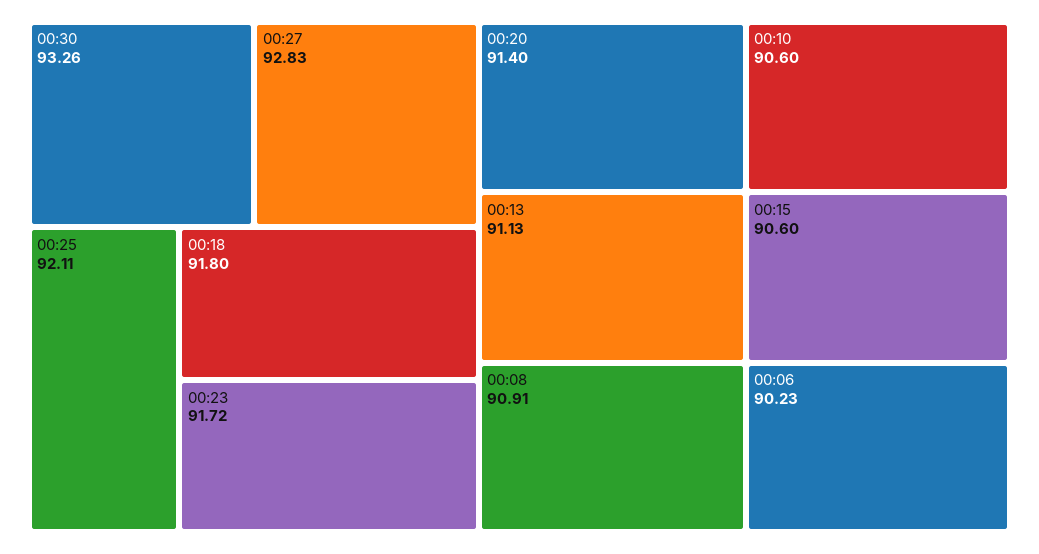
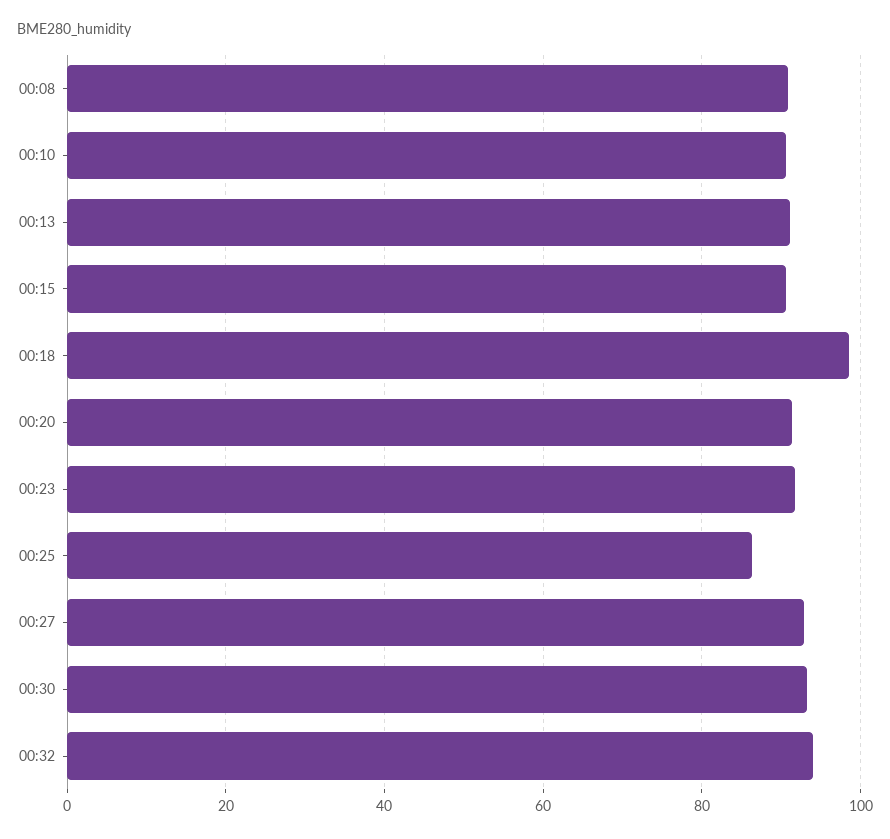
00:25: 92.11 -> 86
00:18: 91.8 -> 98
00:06: 90.23 -> none
00:32: none -> 94

